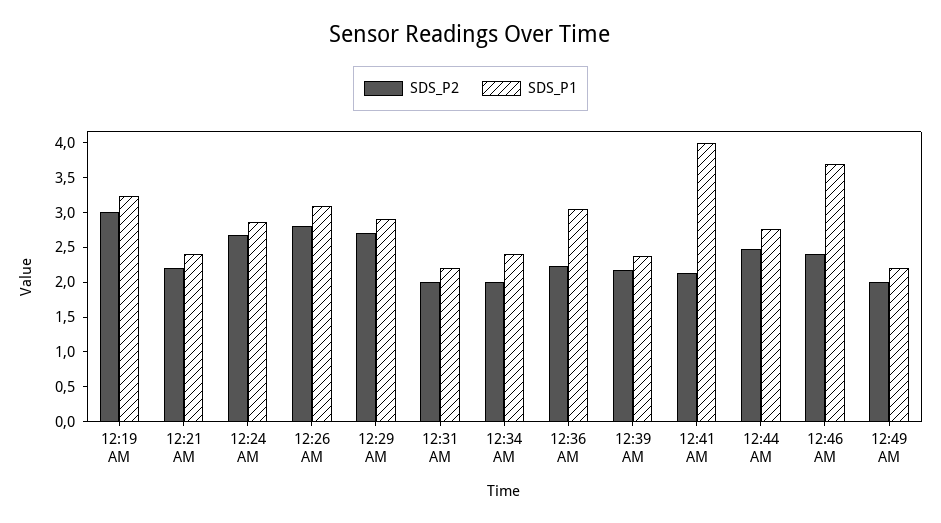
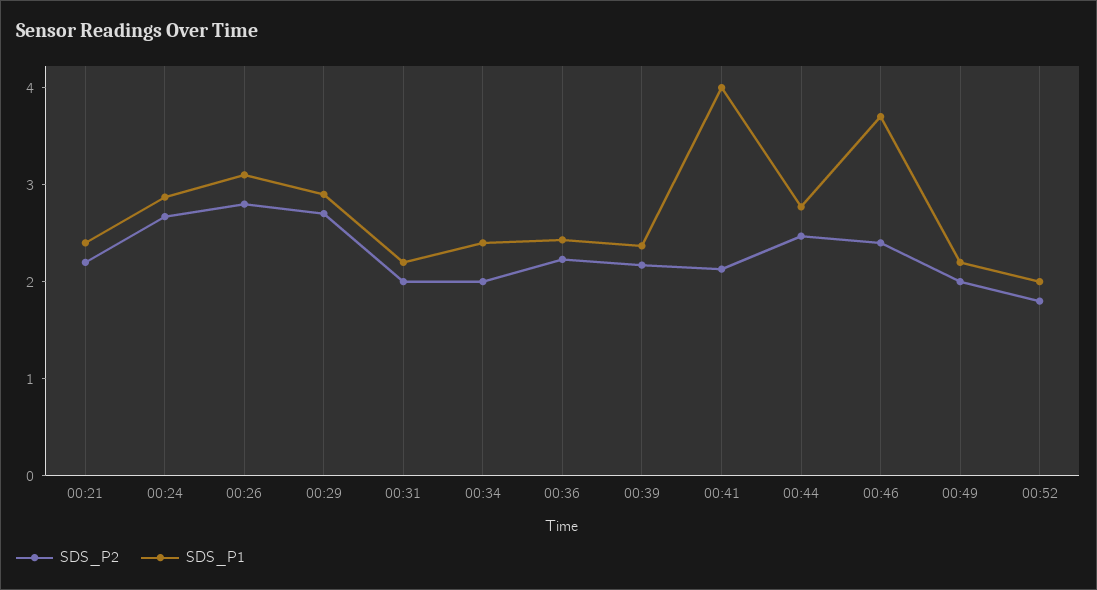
SDS_P2, 12:19 AM: 3 -> none
SDS_P1, 12:19 AM: 3.25 -> none
SDS_P1, 12:36 AM: 3 -> 2.4
SDS_P2, 00:52: none -> 1.8
SDS_P1, 00:52: none -> 2

